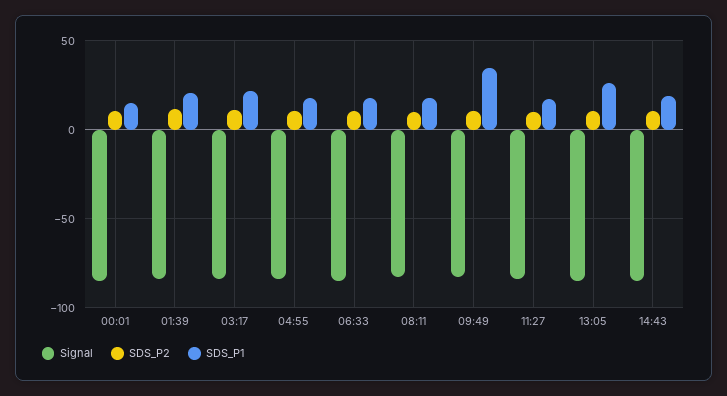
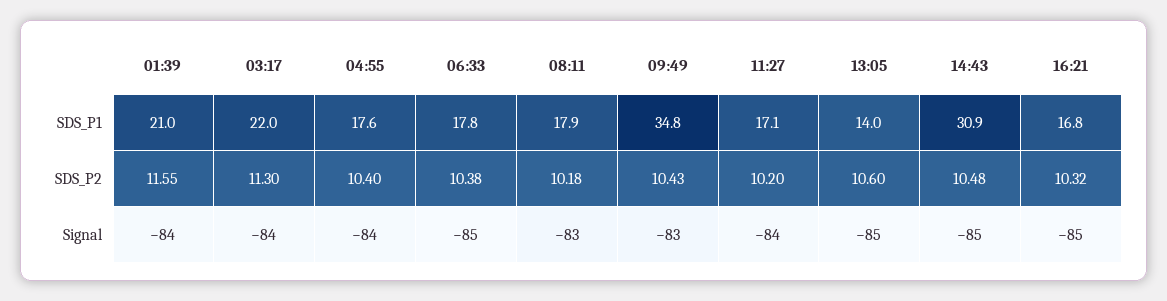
Signal, 00:01: -85 -> none
SDS_P2, 00:01: 10 -> none
SDS_P1, 00:01: 15 -> none
SDS_P1, 13:05: 25 -> 14
SDS_P1, 14:43: 20 -> 30.9
SDS_P1, 16:21: none -> 16.8
SDS_P2, 16:21: none -> 10.32
Signal, 16:21: none -> -85

